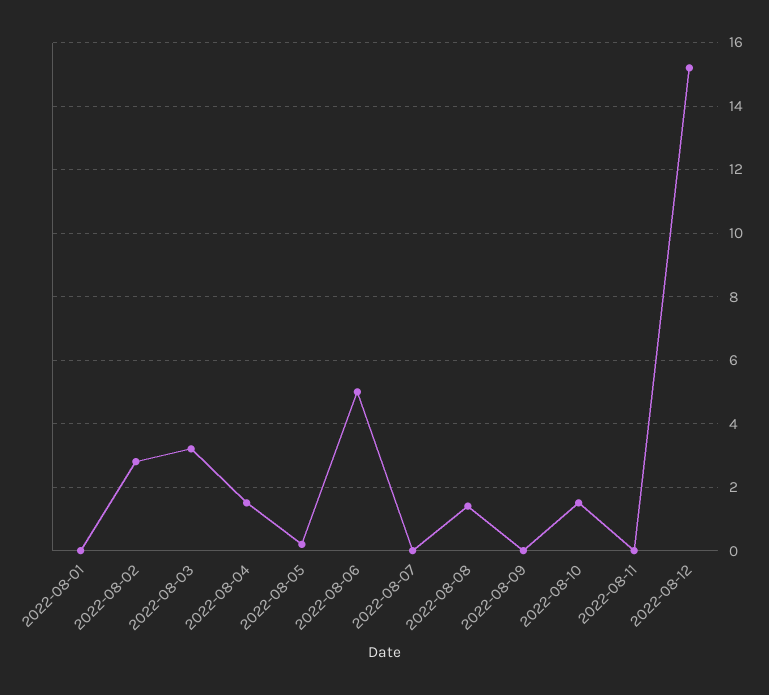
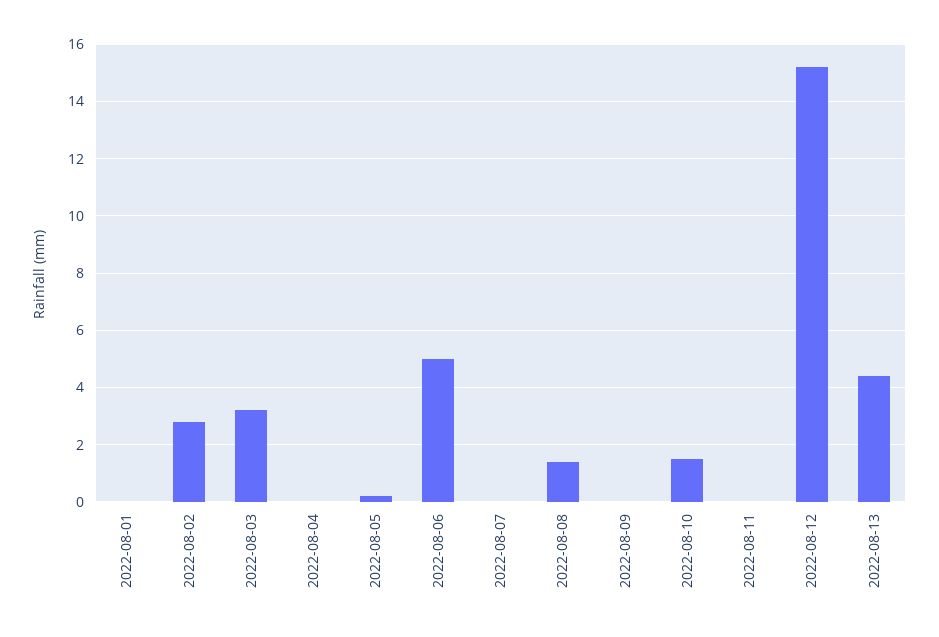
2022-08-04: 1.5 -> 0
2022-08-13: none -> 4.5

